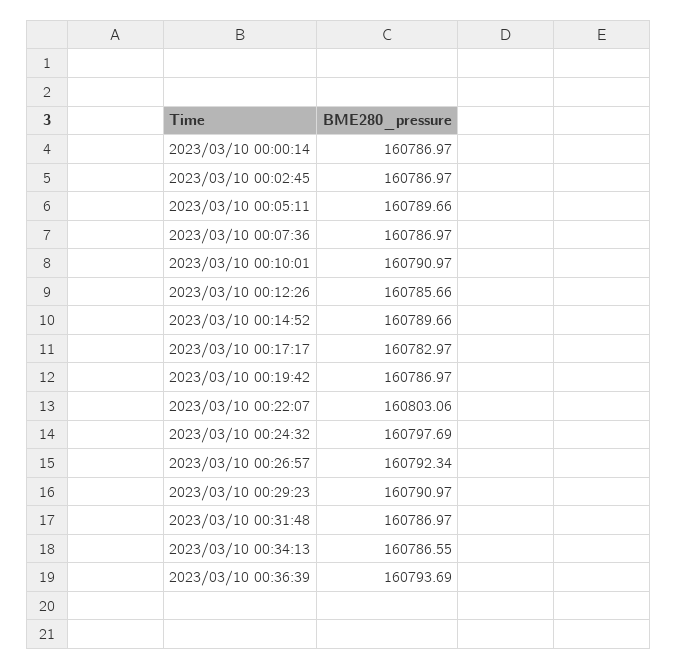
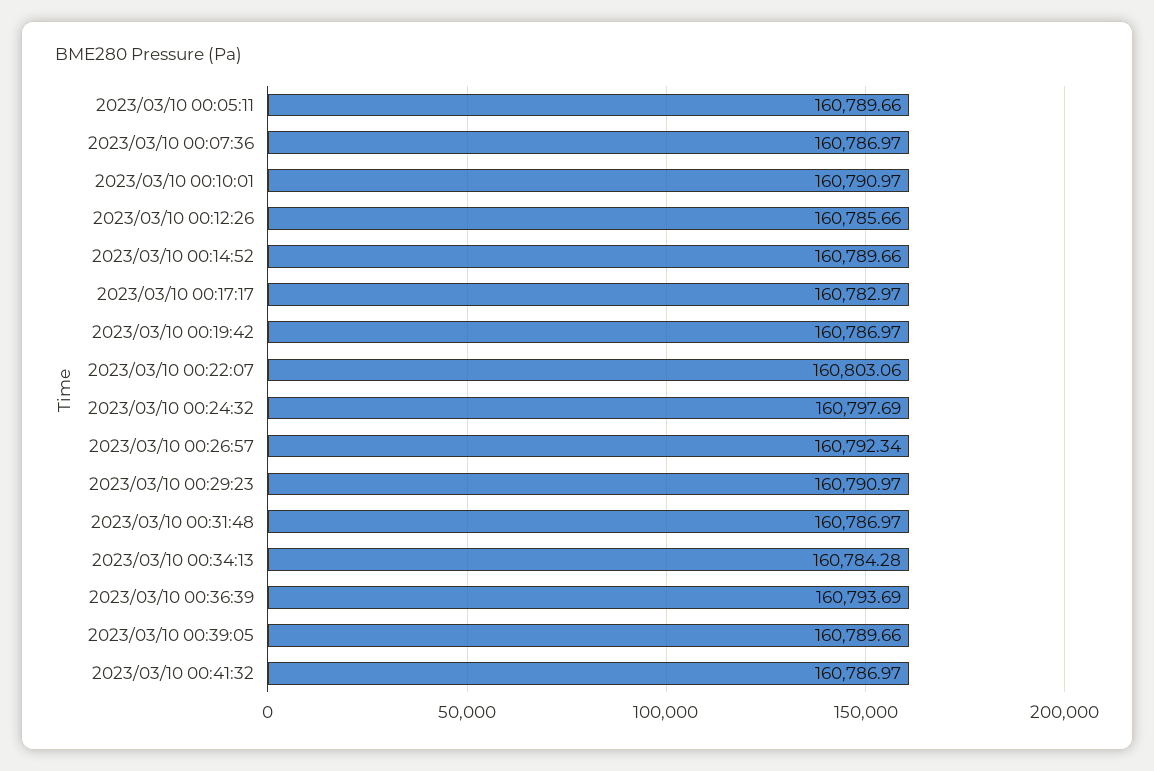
2023/03/10 00:00:14: 160786.97 -> none
2023/03/10 00:02:45: 160786.97 -> none
2023/03/10 00:34:13: 160786.55 -> 160784.28
2023/03/10 00:39:05: none -> 160789.66
2023/03/10 00:41:32: none -> 160786.97

